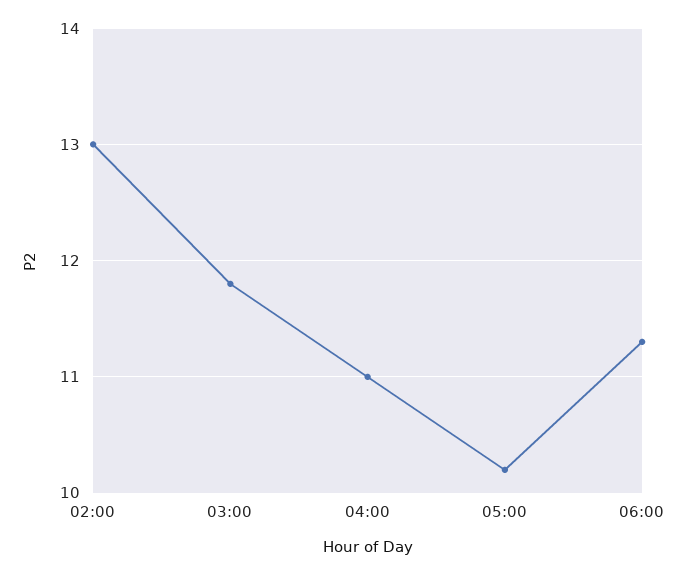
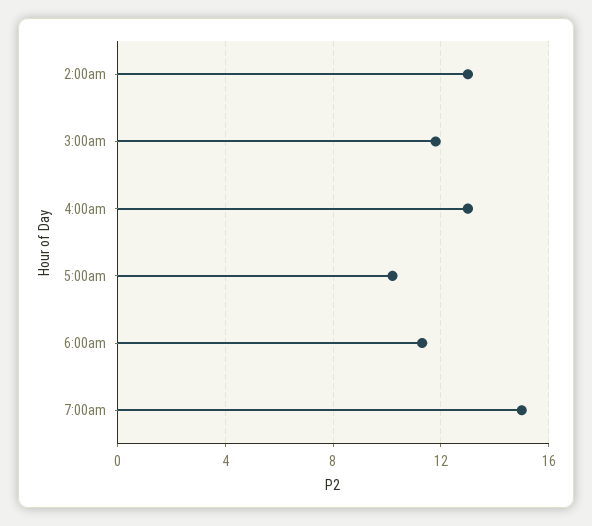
04:00: 11 -> 13
7:00am: none -> 15

